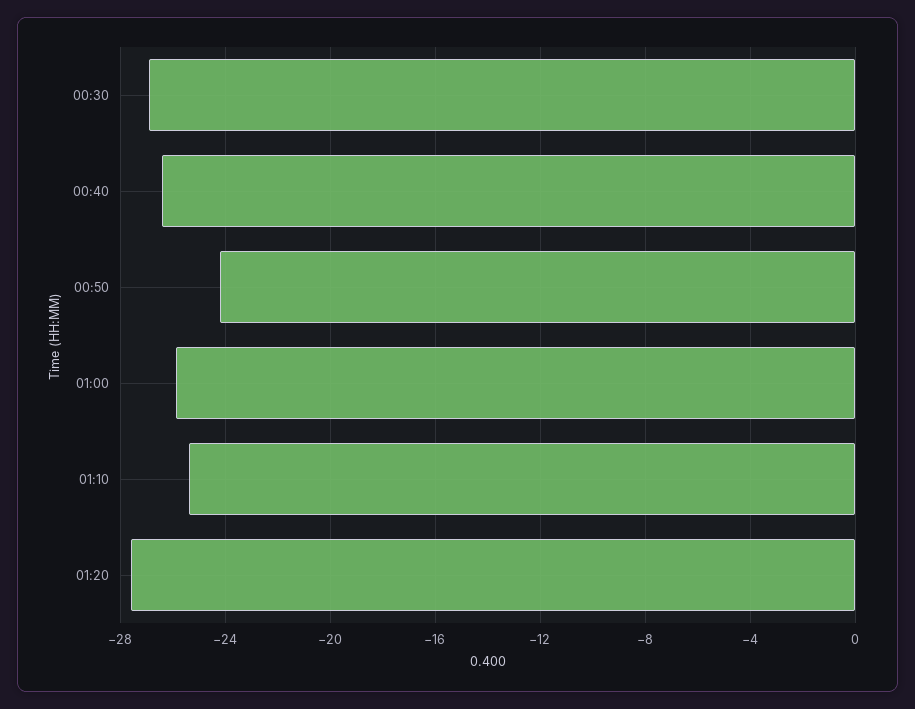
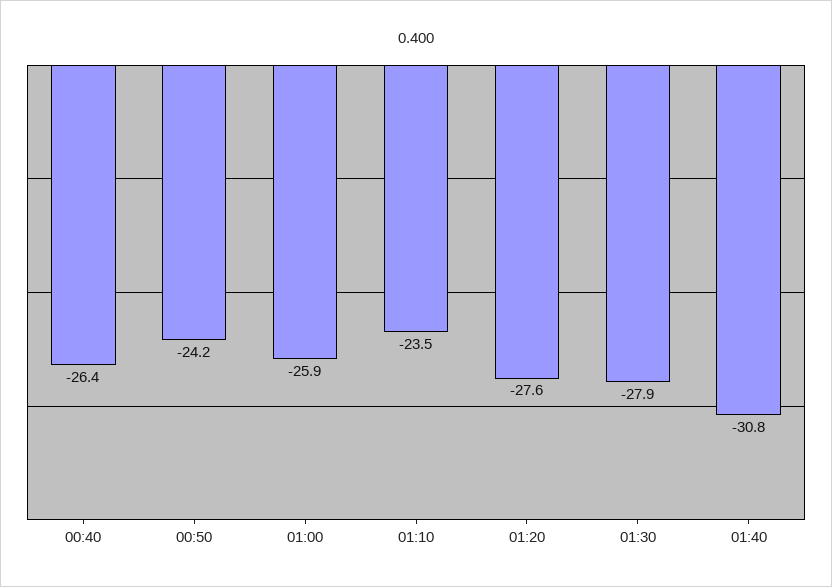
00:30: -27 -> none
01:10: -25.5 -> -23.5
01:30: none -> -27.9
01:40: none -> -30.8

